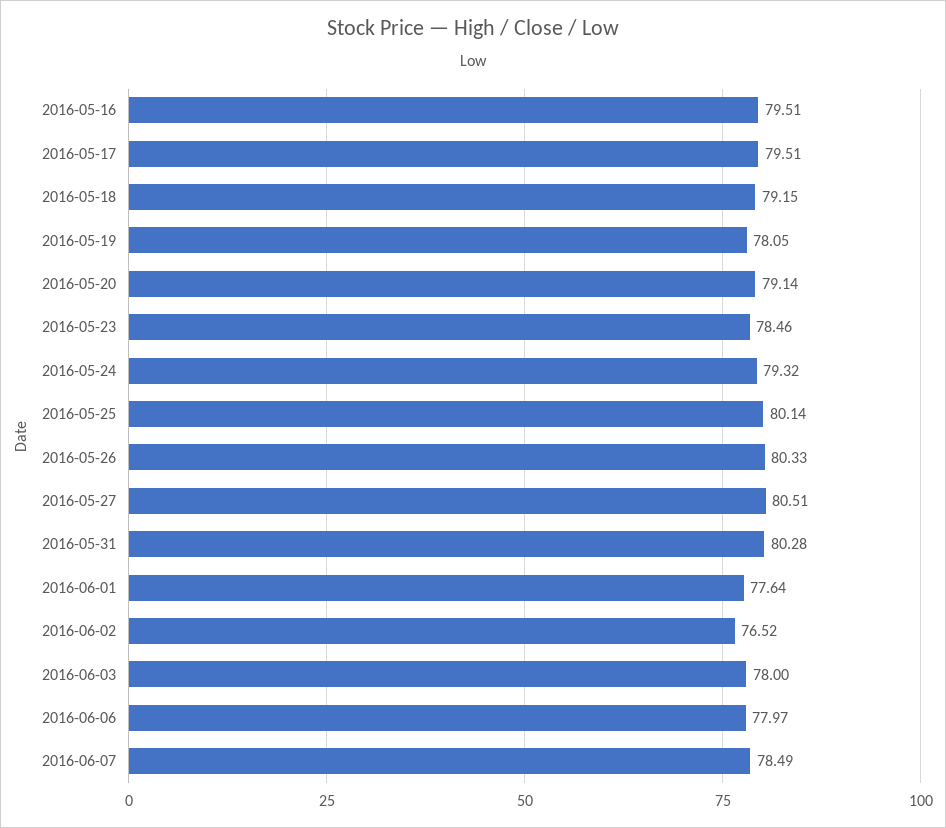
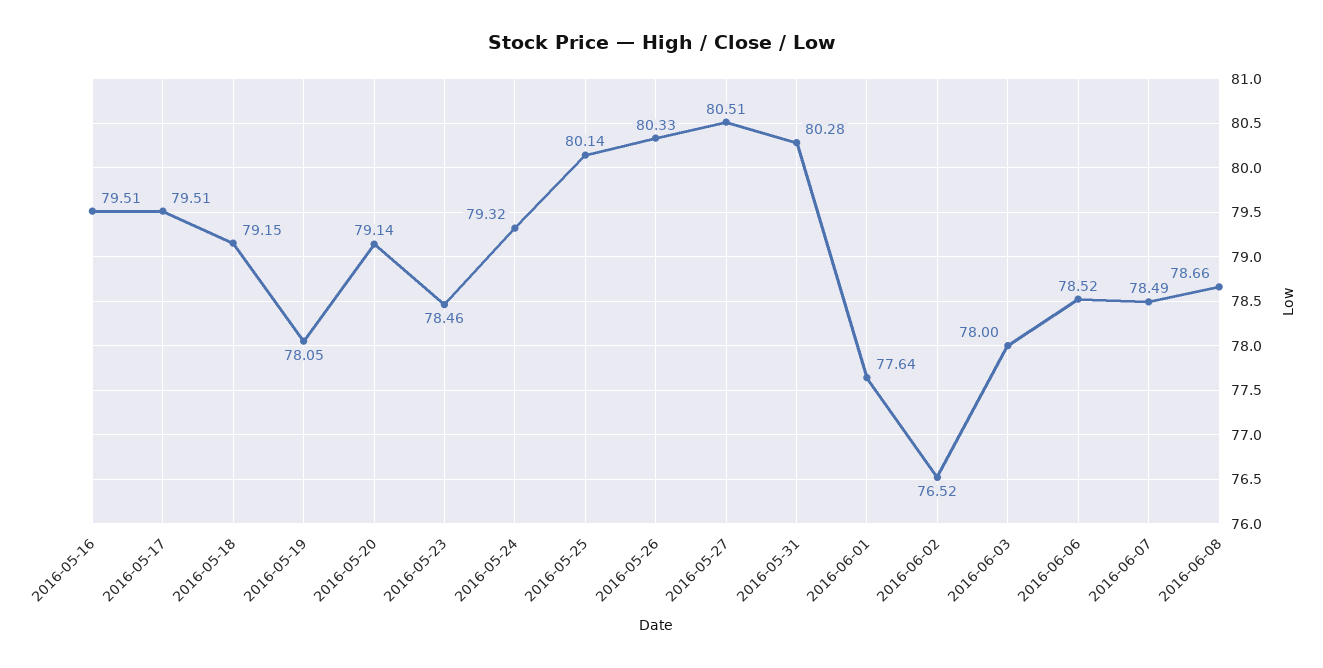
2016-06-06: 77.97 -> 78.52
2016-06-08: none -> 78.66

